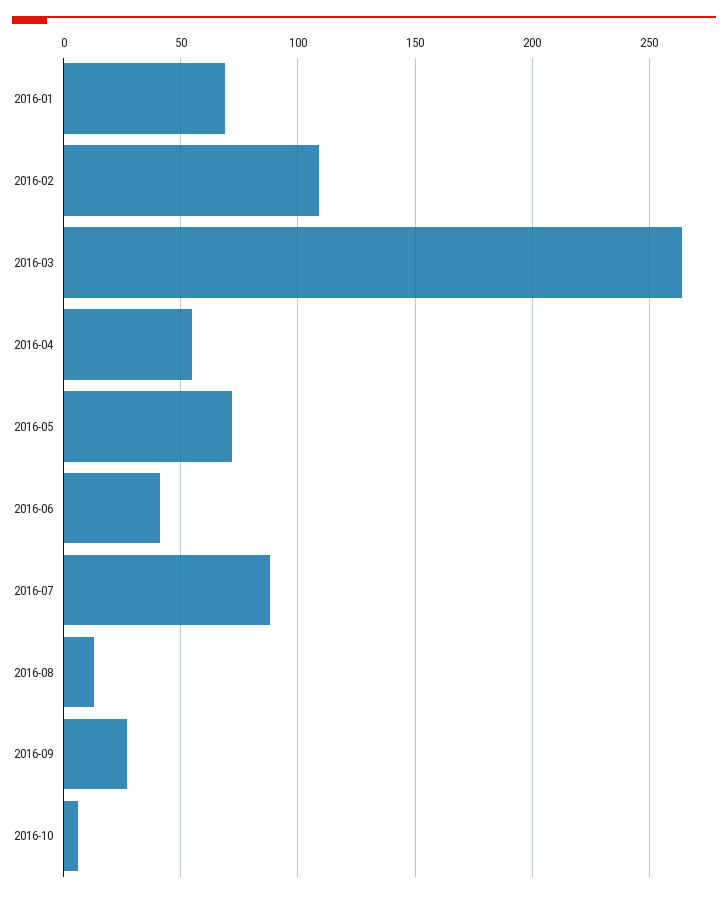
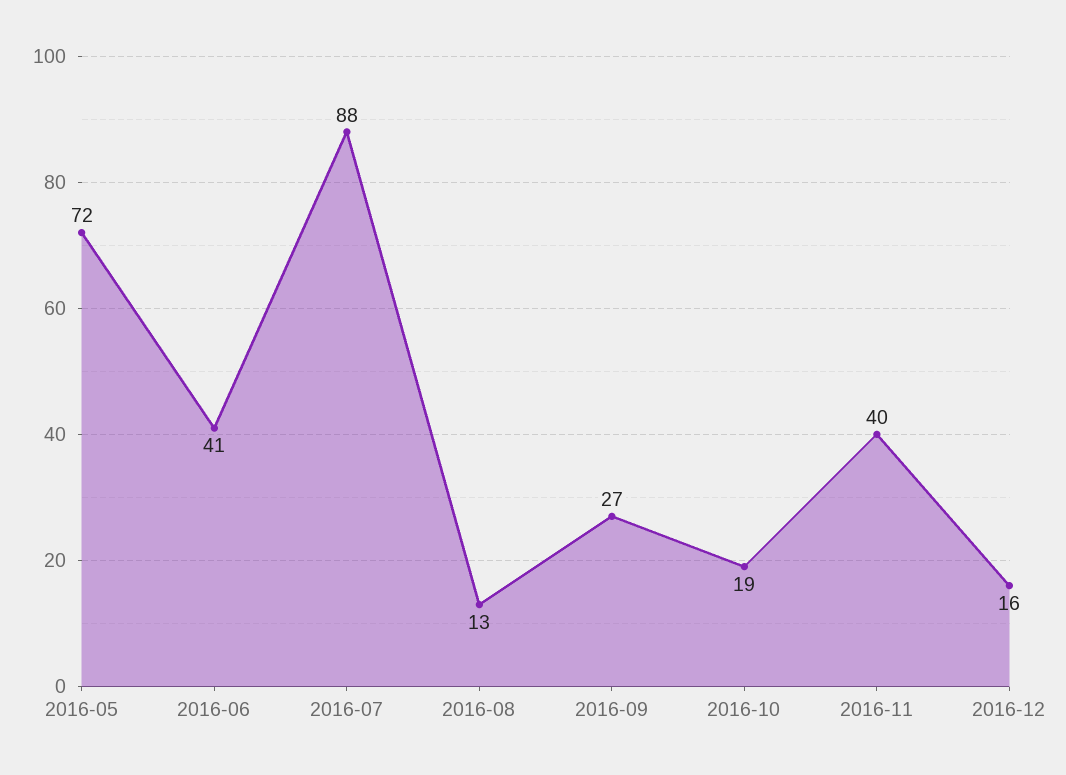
2016-01: 70 -> none
2016-02: 110 -> none
2016-03: 265 -> none
2016-04: 55 -> none
2016-10: 5 -> 19
2016-11: none -> 40
2016-12: none -> 16

